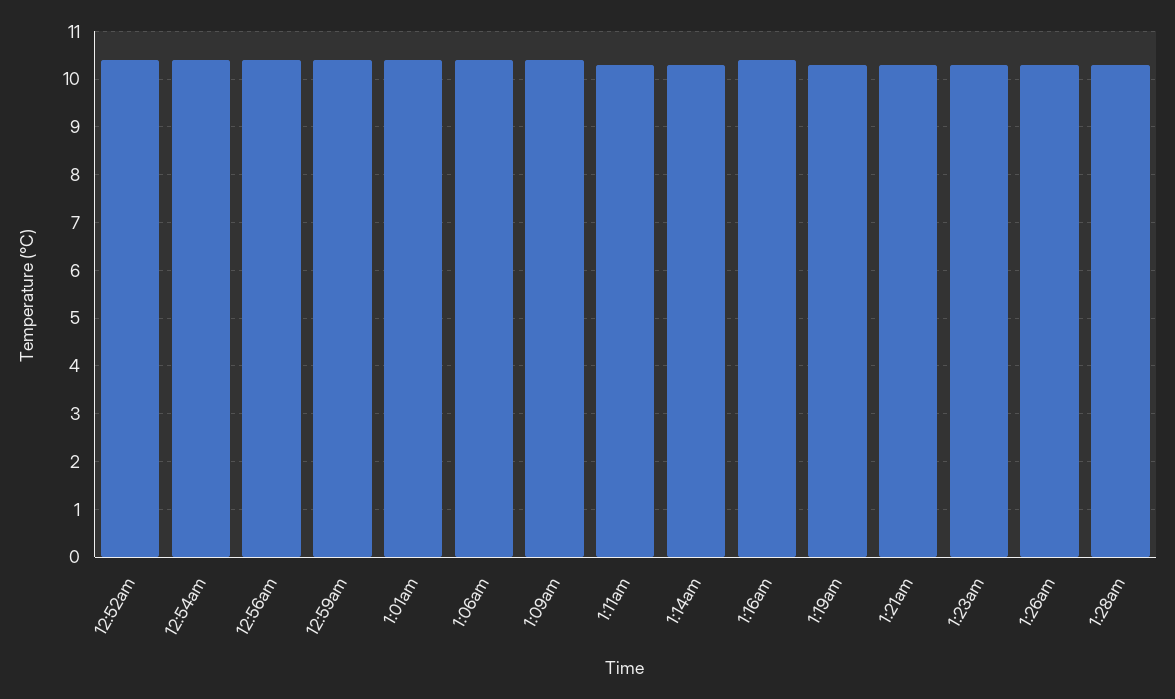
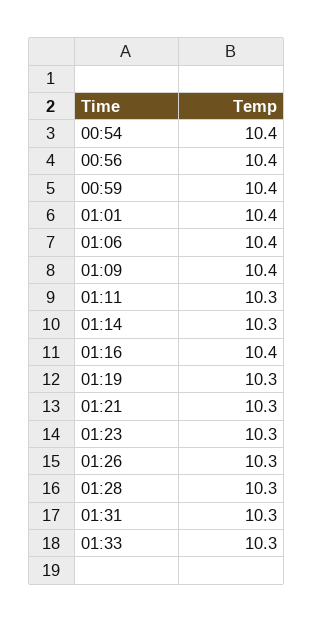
12:52am: 10.5 -> none
01:31: none -> 10.3
01:33: none -> 10.3

